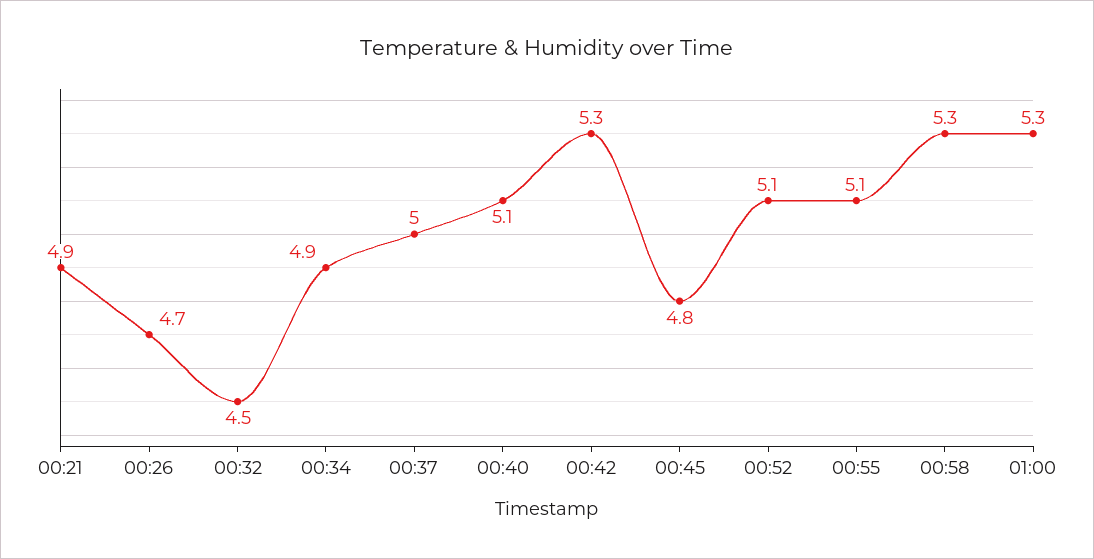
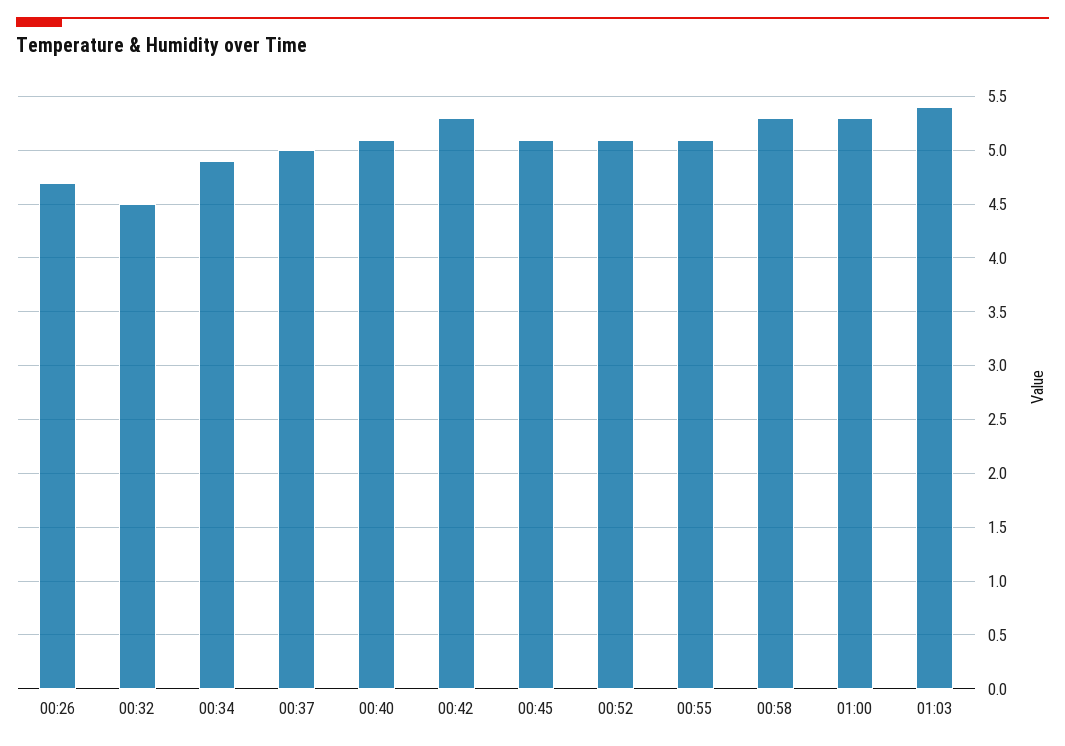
00:21: 4.9 -> none
00:45: 4.8 -> 5.1
01:03: none -> 5.4

